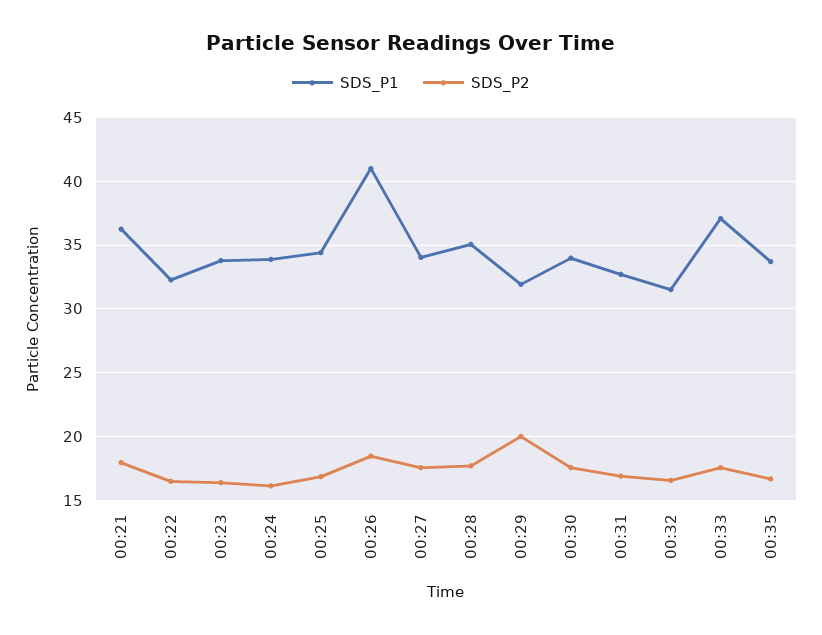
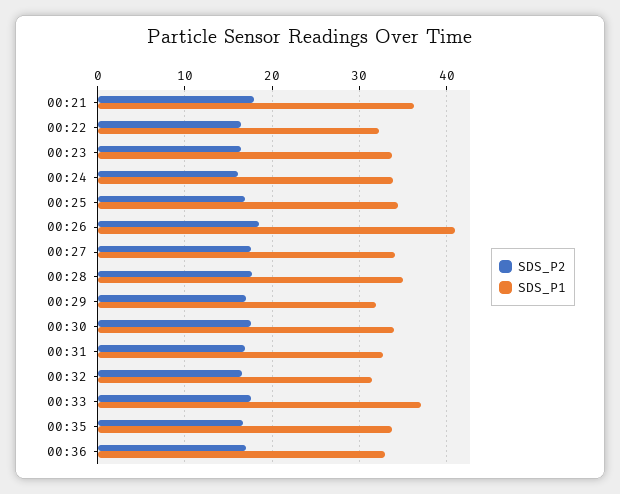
SDS_P2, 00:29: 20 -> 17
SDS_P2, 00:36: none -> 17
SDS_P1, 00:36: none -> 33

